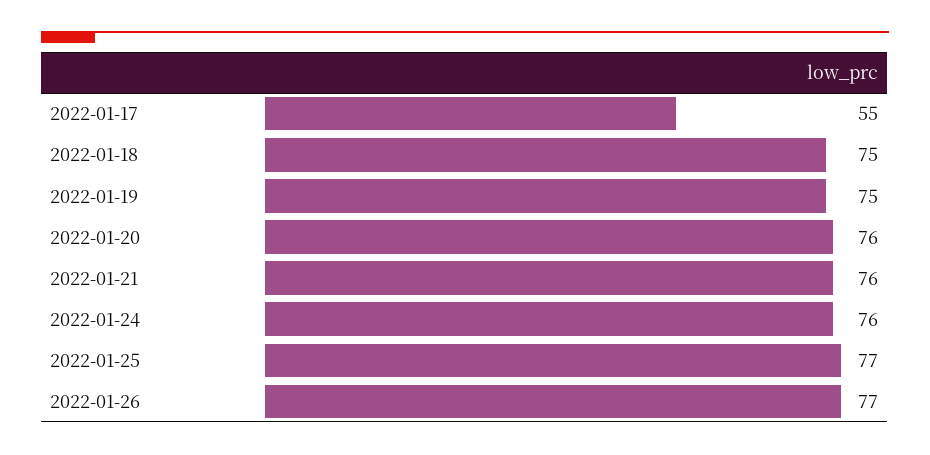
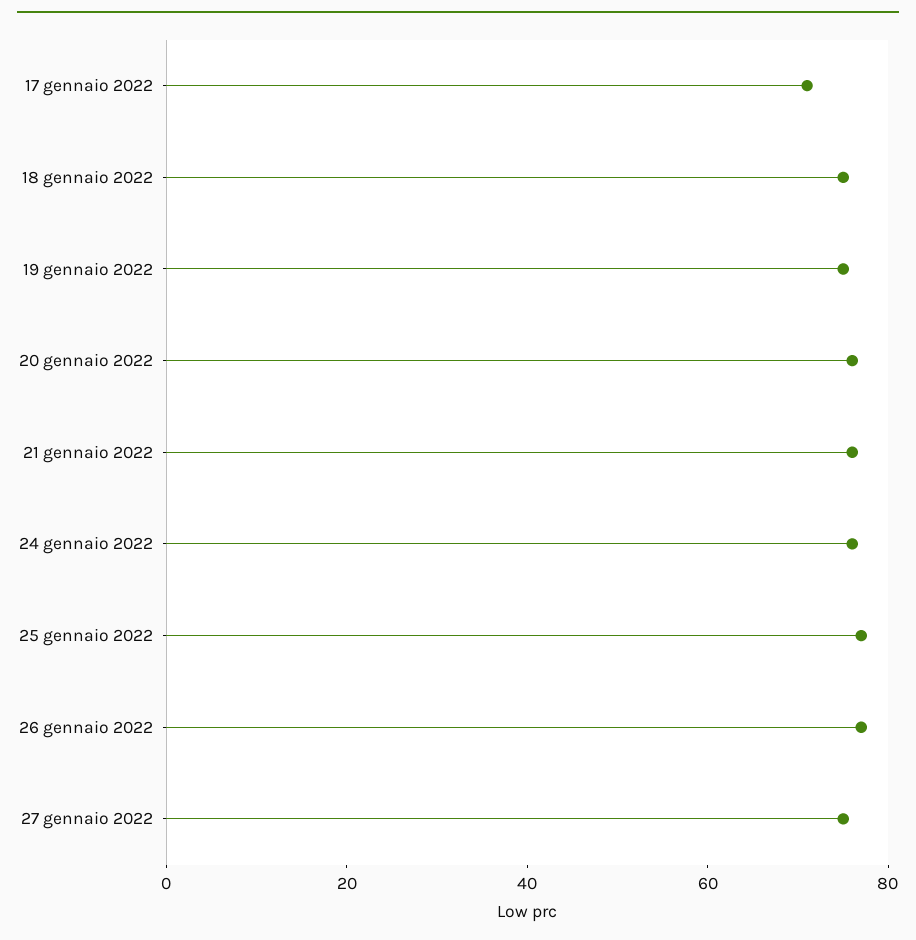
2022-01-17: 55 -> 70
27 gennaio 2022: none -> 75

